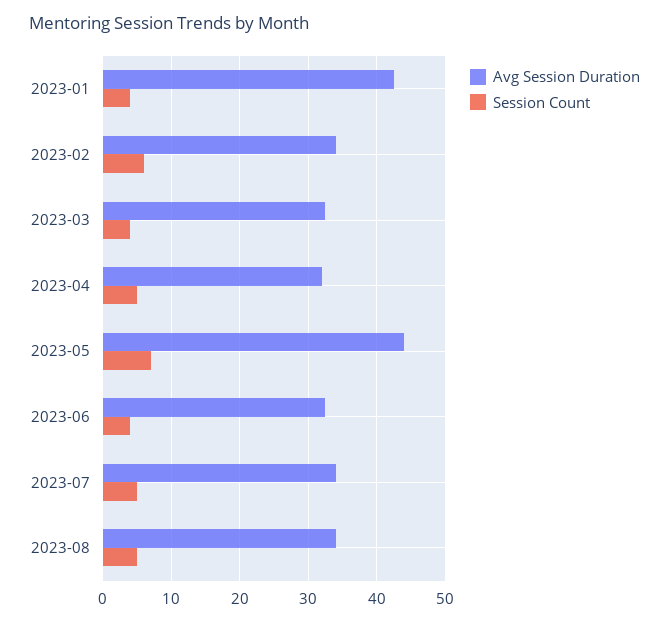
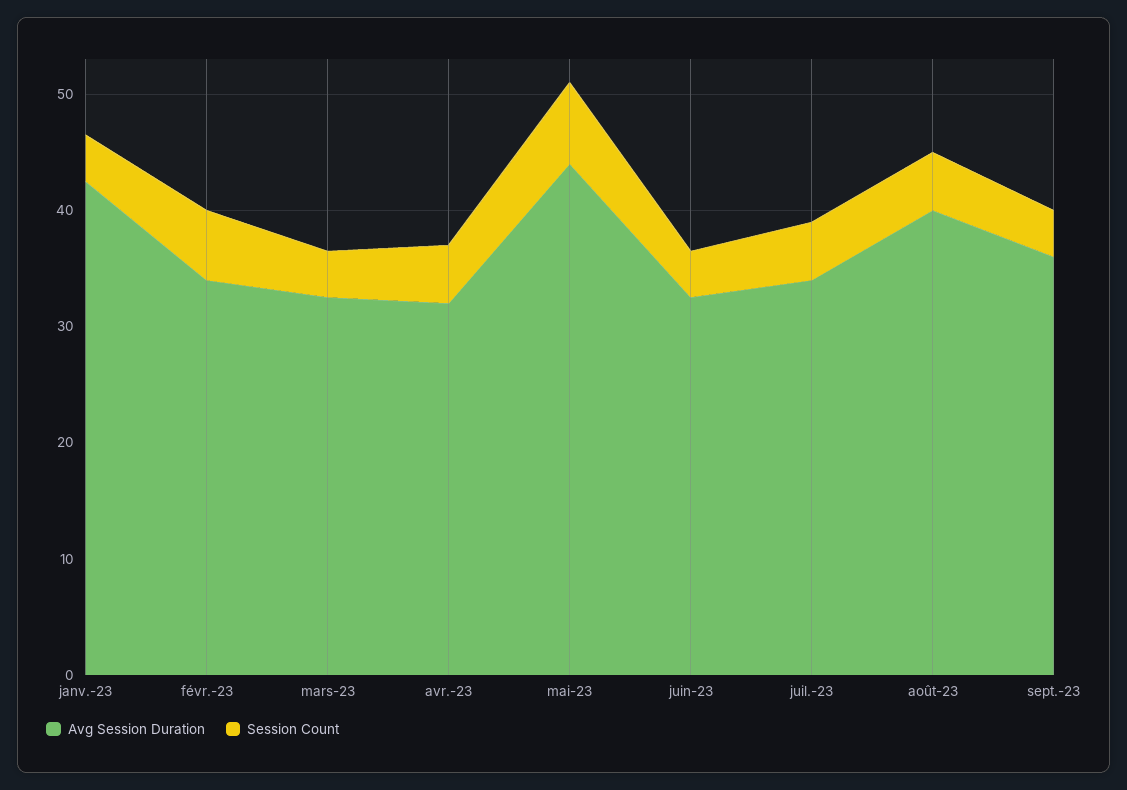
Avg Session Duration, 2023-08: 34 -> 40
Avg Session Duration, sept.-23: none -> 36
Session Count, sept.-23: none -> 4

